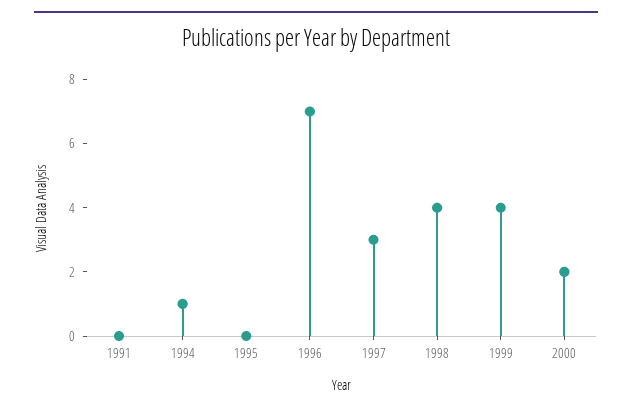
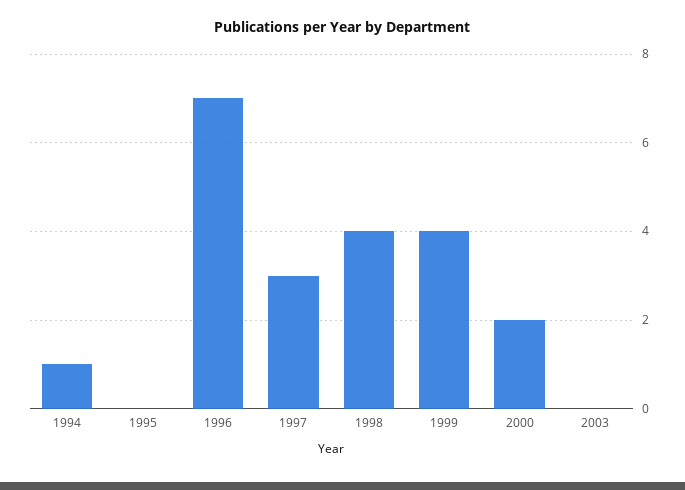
1991: 0 -> none
2003: none -> 0

